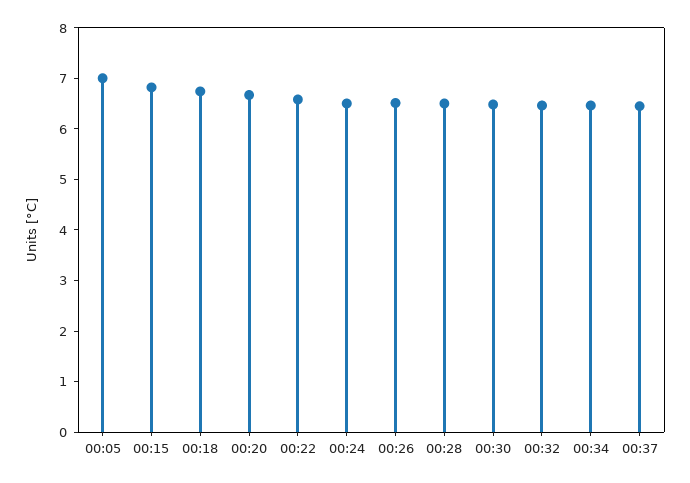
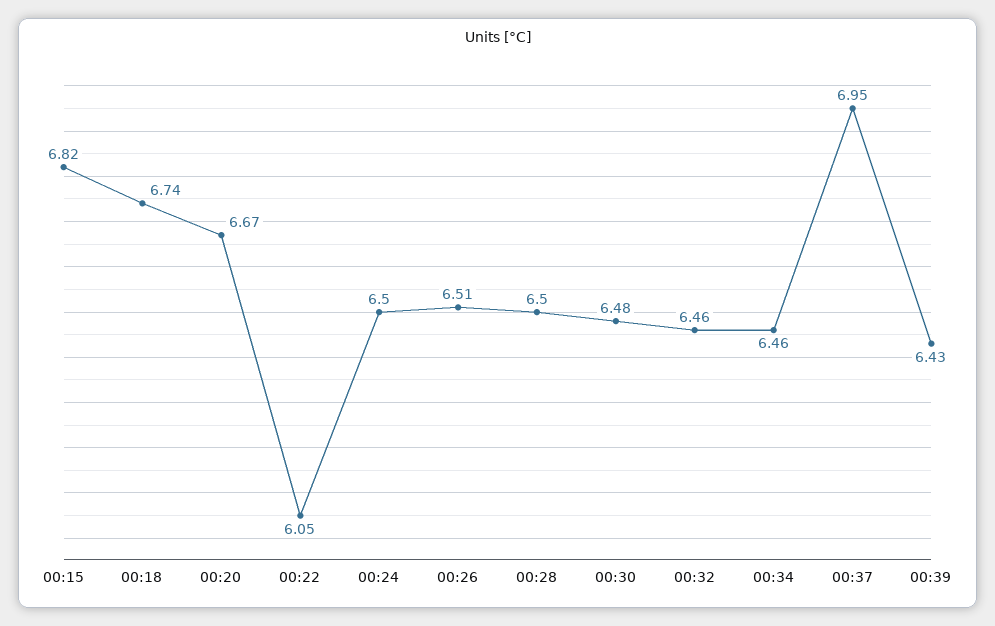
00:05: 7 -> none
00:22: 6.6 -> 6.05
00:37: 6.4 -> 6.95
00:39: none -> 6.43

